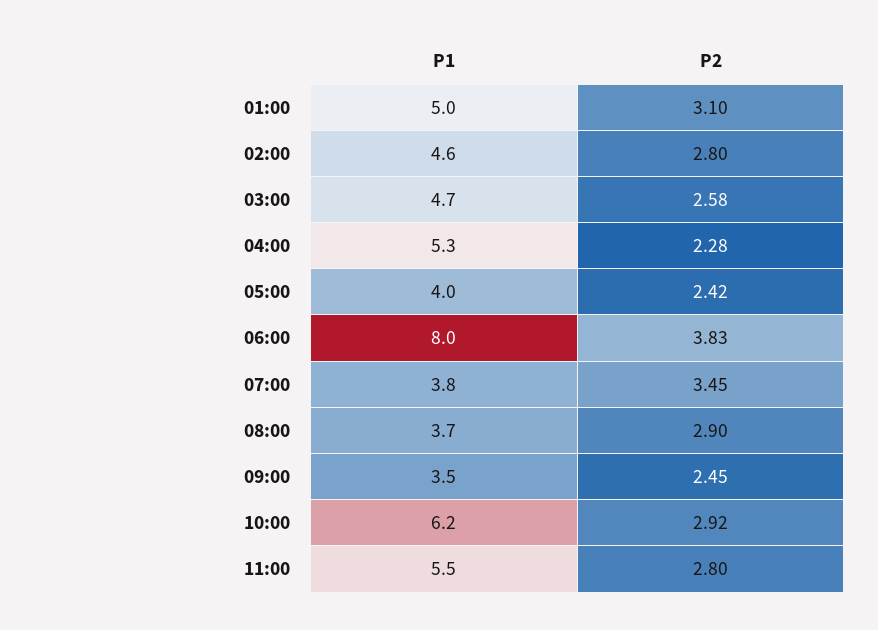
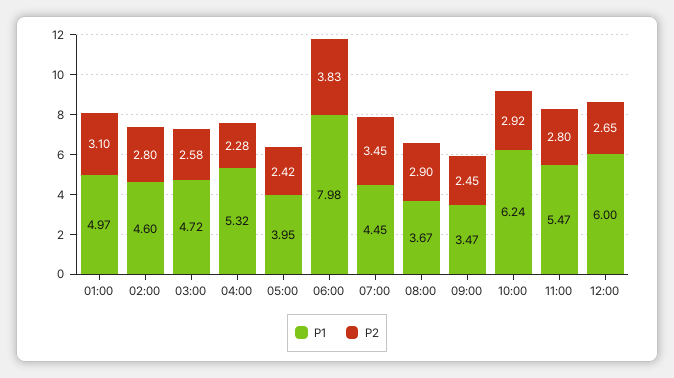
P1, 07:00: 3.8 -> 4.45
P1, 12:00: none -> 6
P2, 12:00: none -> 2.65

